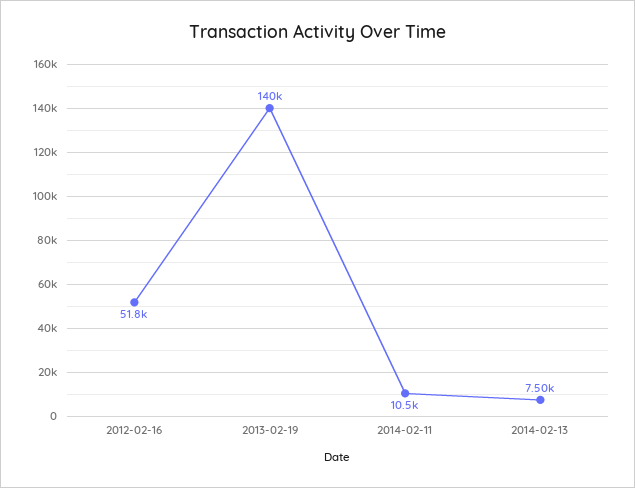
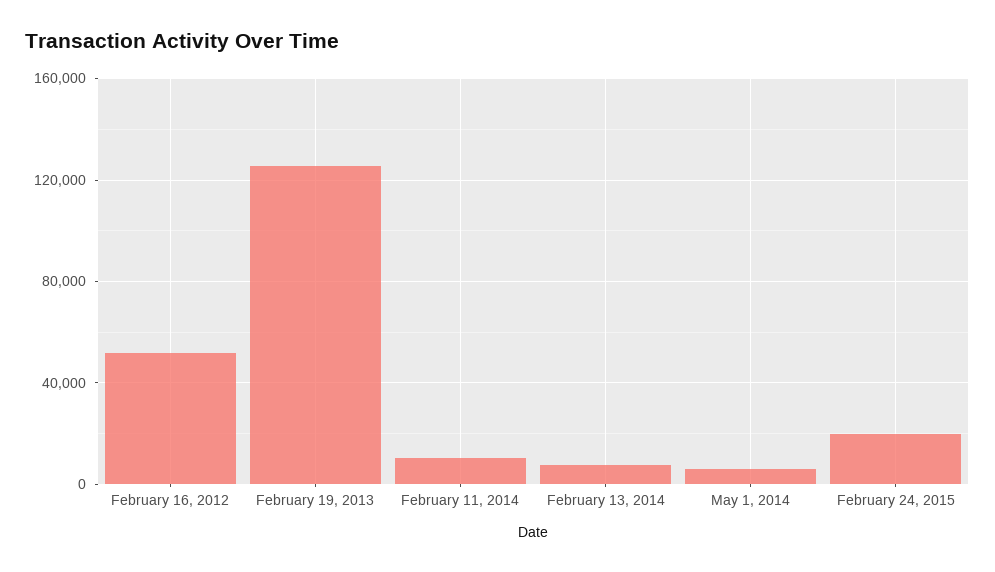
2013-02-19: 140000 -> 125000
May 1, 2014: none -> 5000
February 24, 2015: none -> 20000

